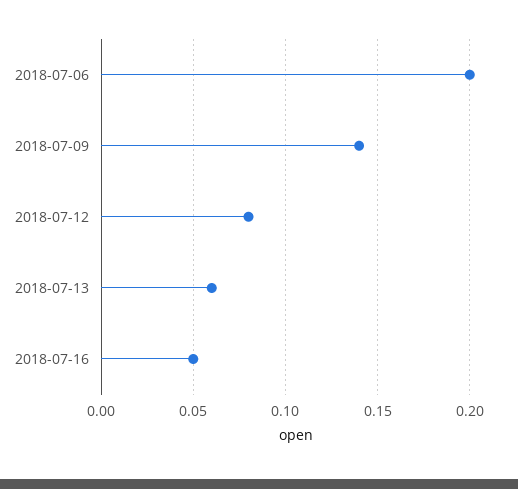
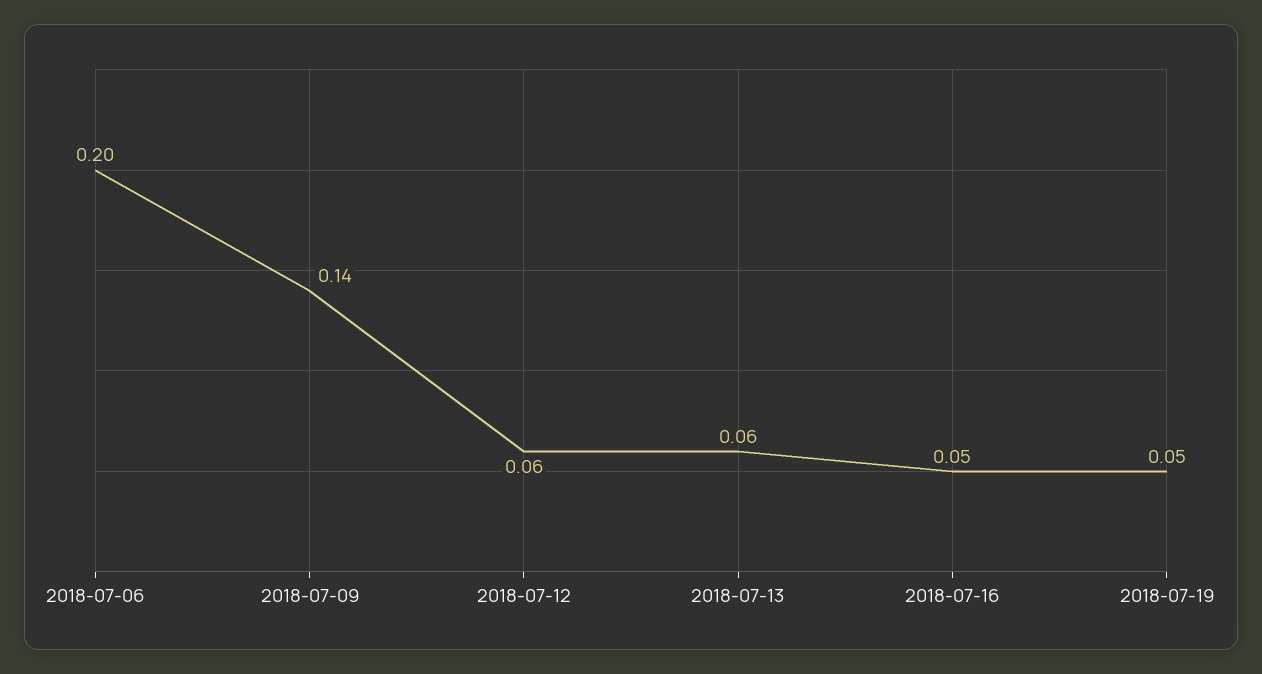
2018-07-12: 0.08 -> 0.06
2018-07-19: none -> 0.05

